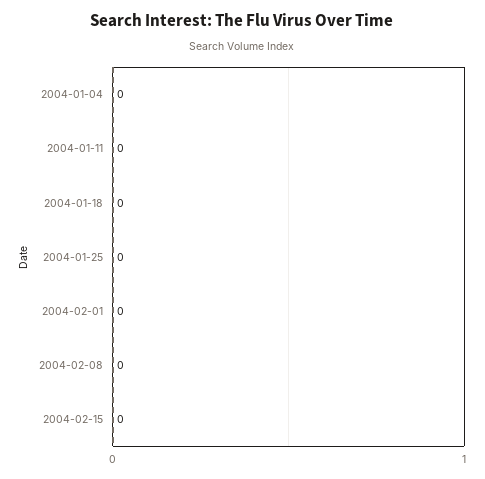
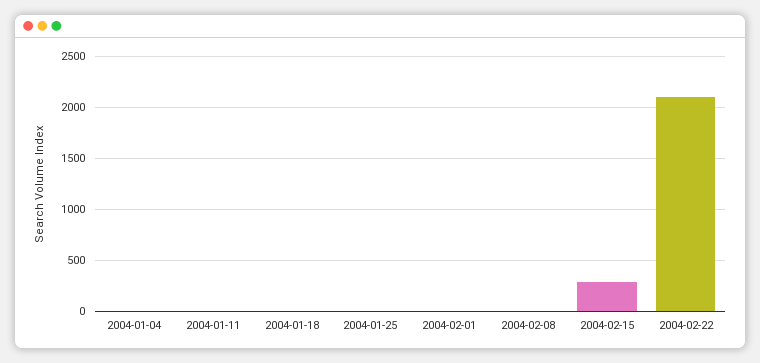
2004-02-15: 0 -> 300
2004-02-22: none -> 2100

